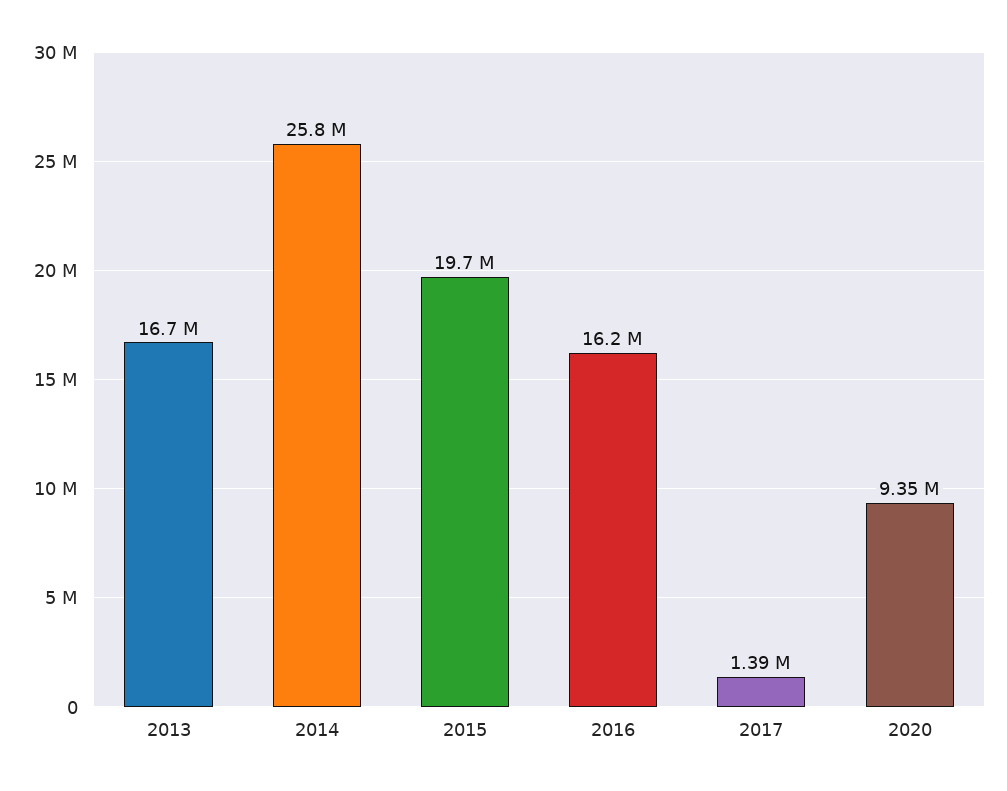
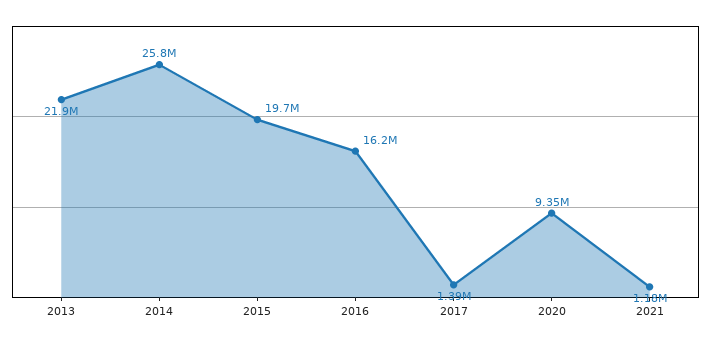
2013: 16700000 -> 21900000
2021: none -> 1180000

